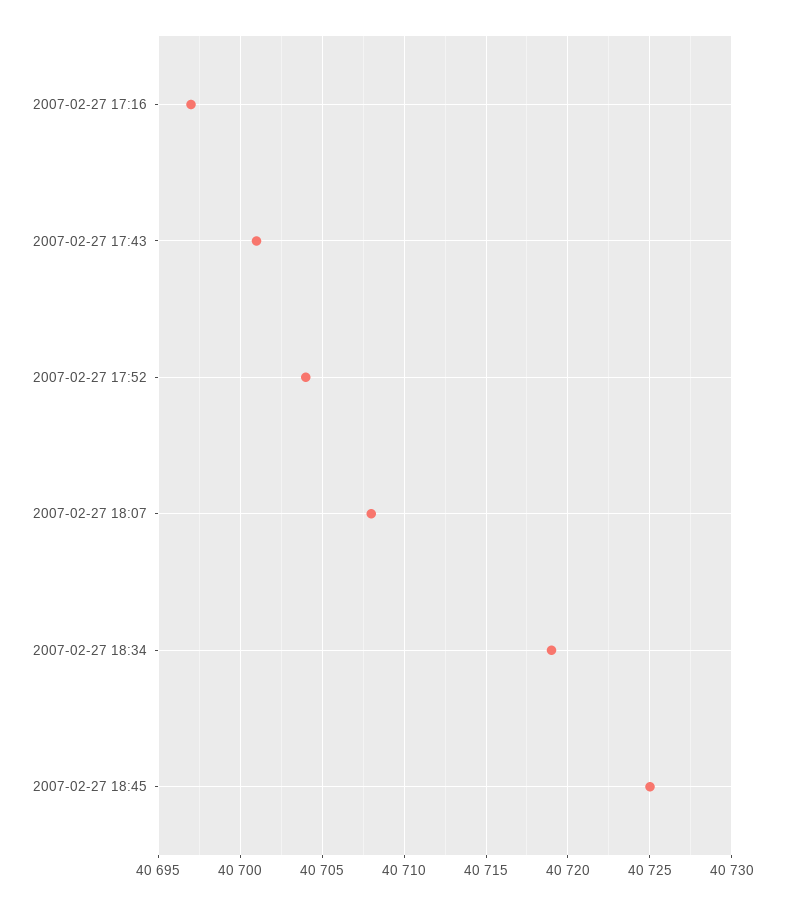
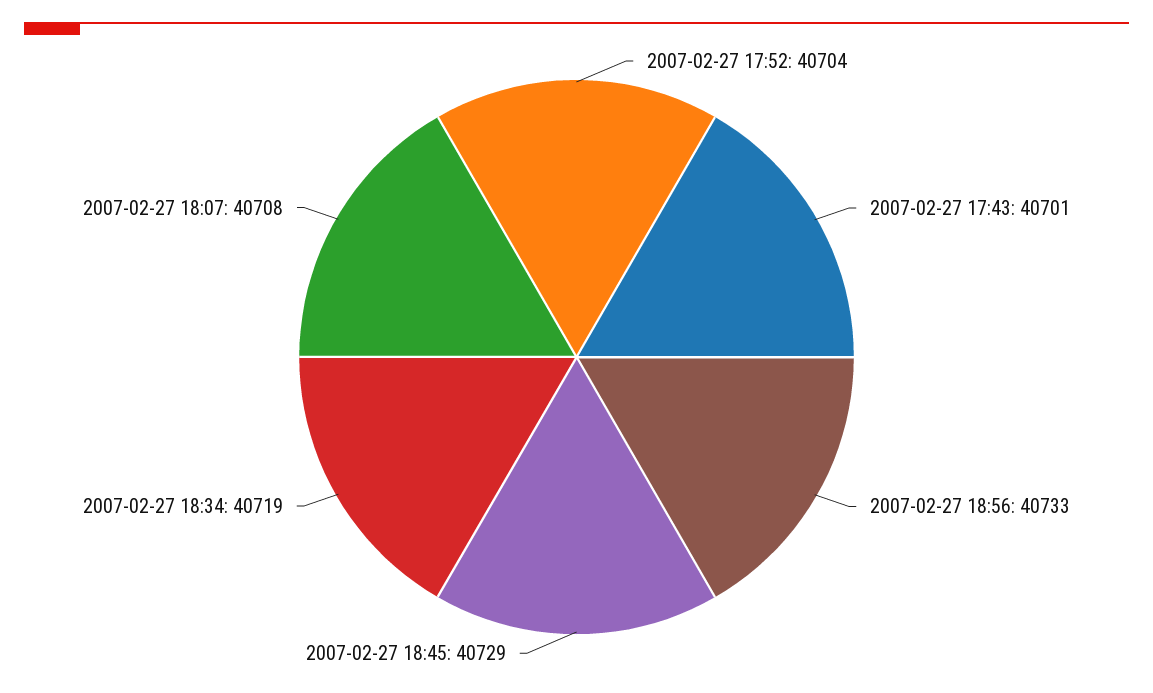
2007-02-27 17:16: 40697 -> none
2007-02-27 18:45: 40725 -> 40729
2007-02-27 18:56: none -> 40733

